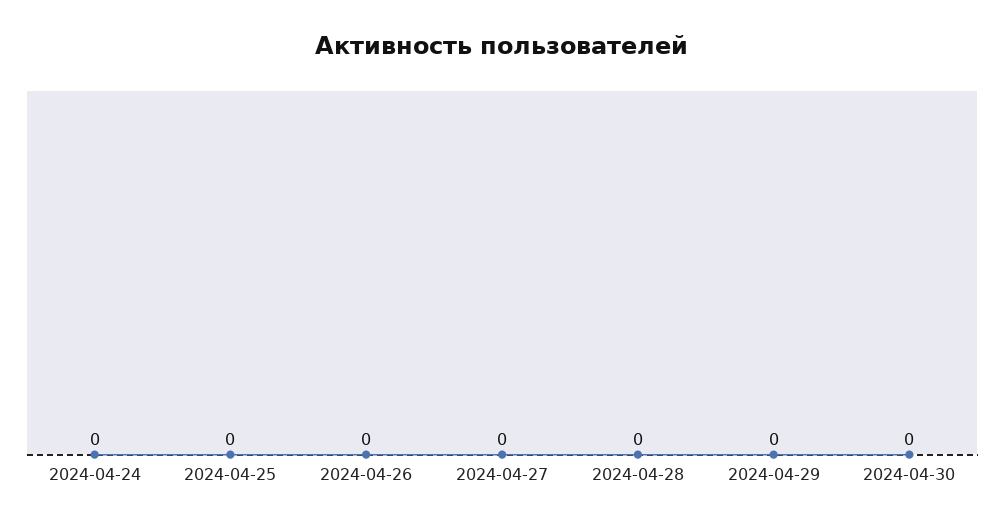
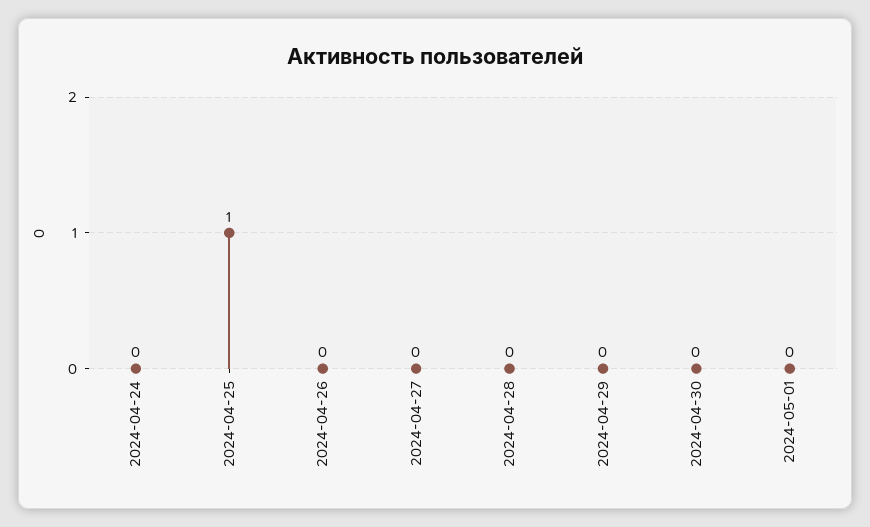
2024-04-25: 0 -> 1
2024-05-01: none -> 0

